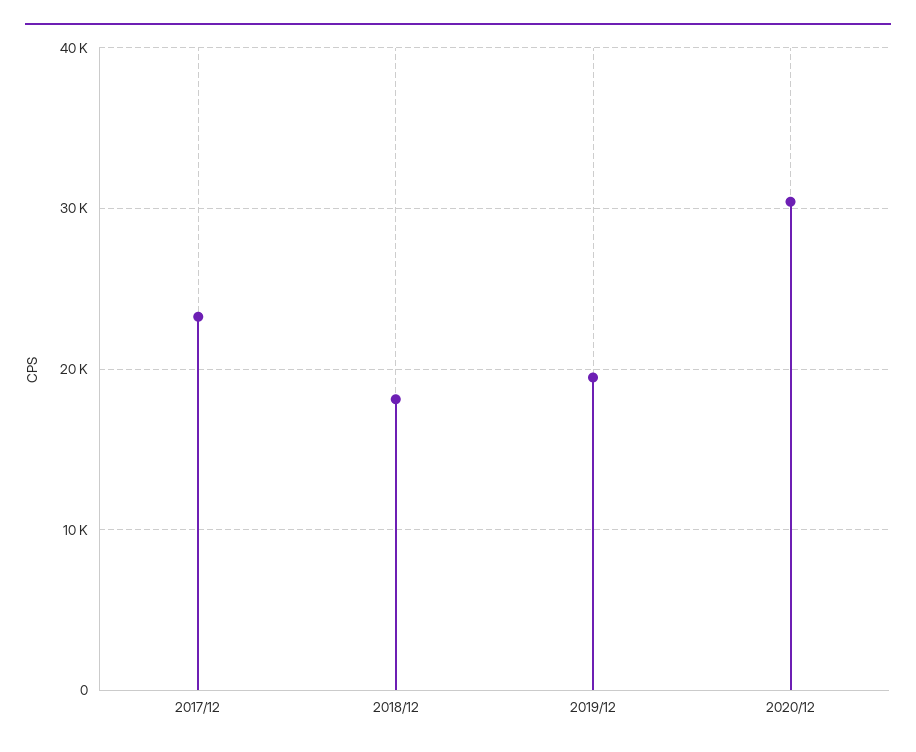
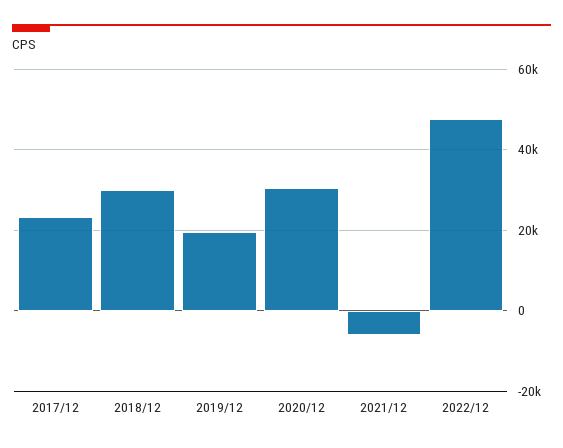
2018/12: 18000 -> 30000
2021/12: none -> -6000
2022/12: none -> 48000

